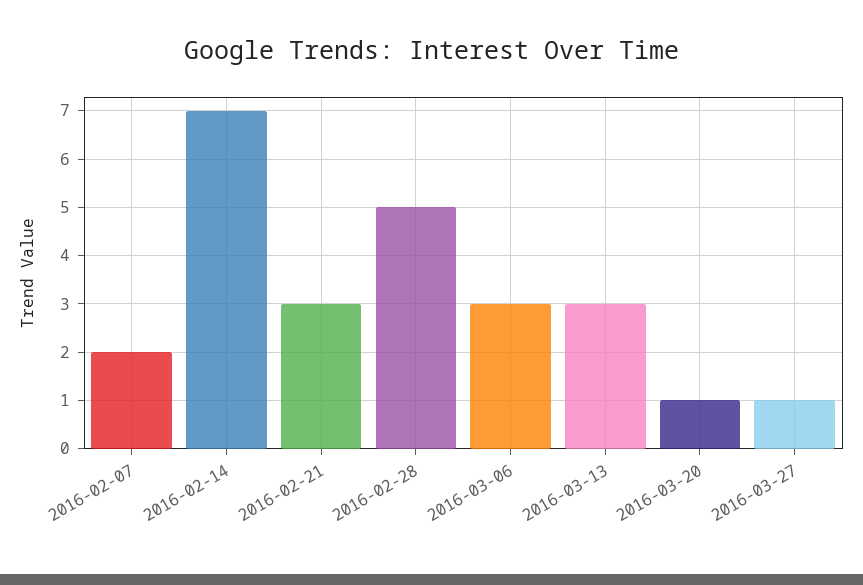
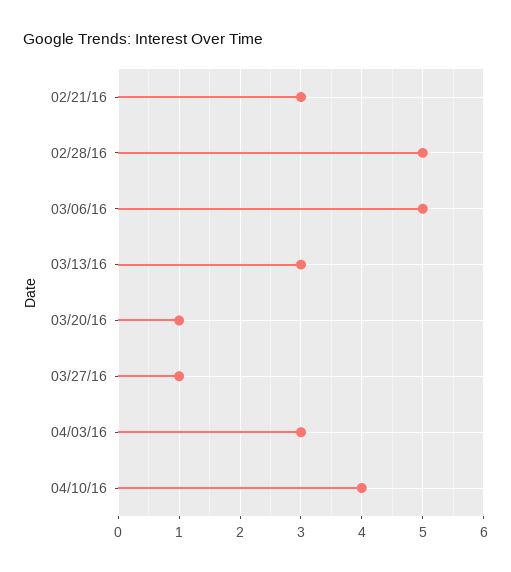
2016-02-07: 2 -> none
2016-02-14: 7 -> none
2016-03-06: 3 -> 5
04/03/16: none -> 3
04/10/16: none -> 4

